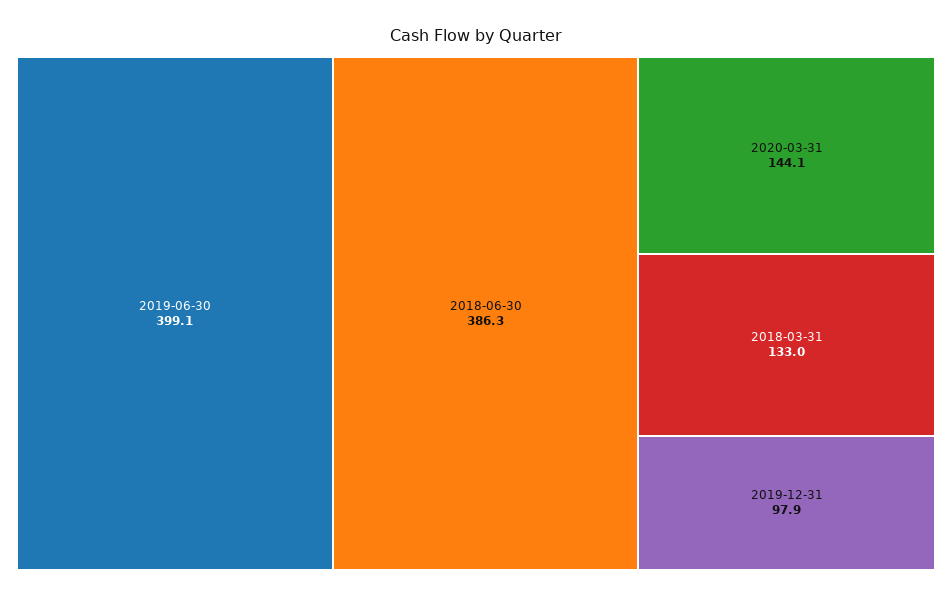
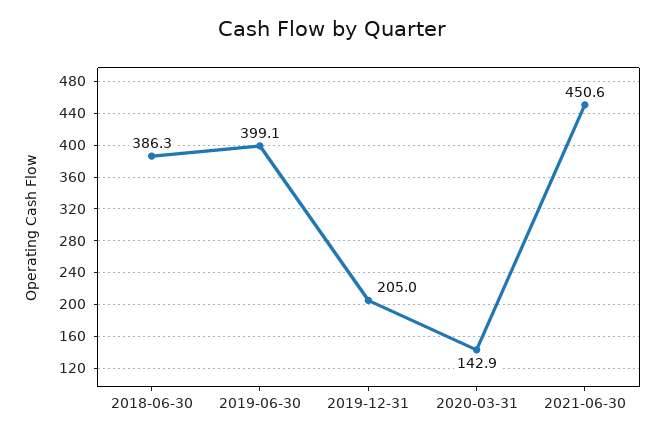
2020-03-31: 144.1 -> 142.9
2018-03-31: 133 -> none
2019-12-31: 97.9 -> 205
2021-06-30: none -> 450.6

